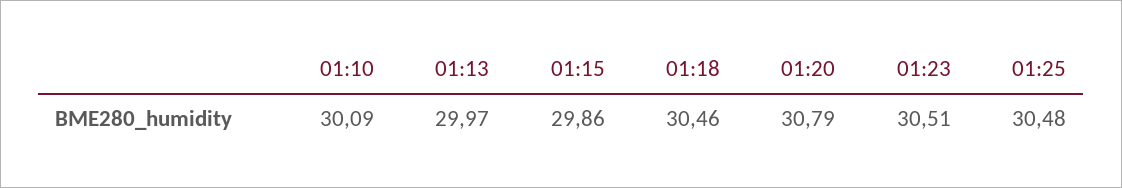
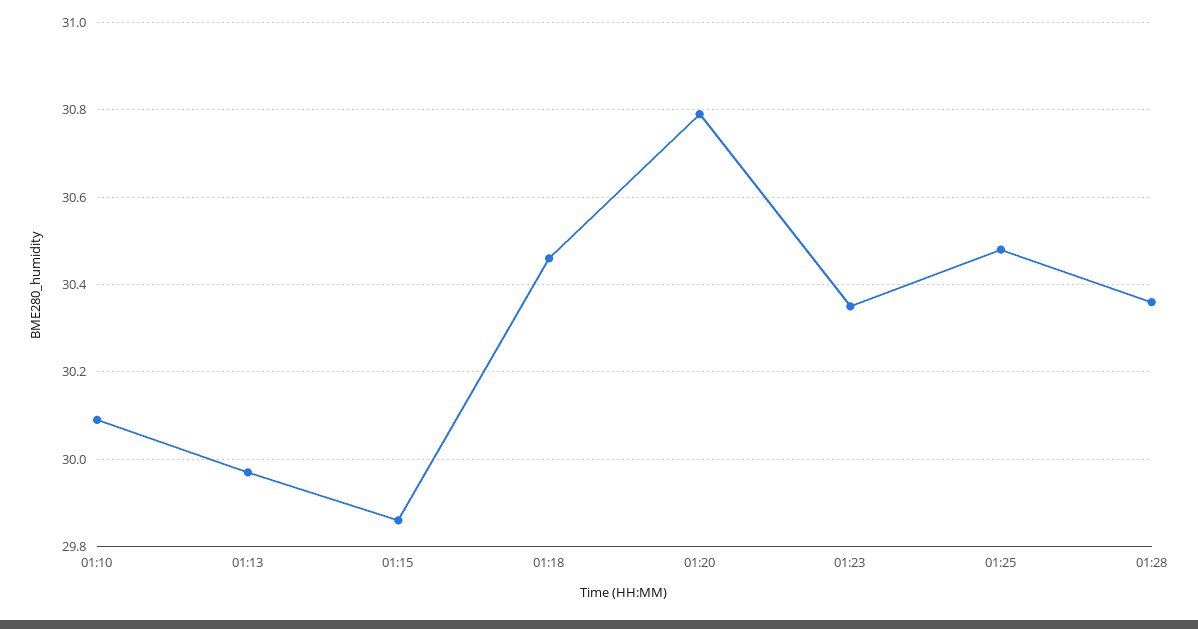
01:23: 30.51 -> 30.35
01:28: none -> 30.35

